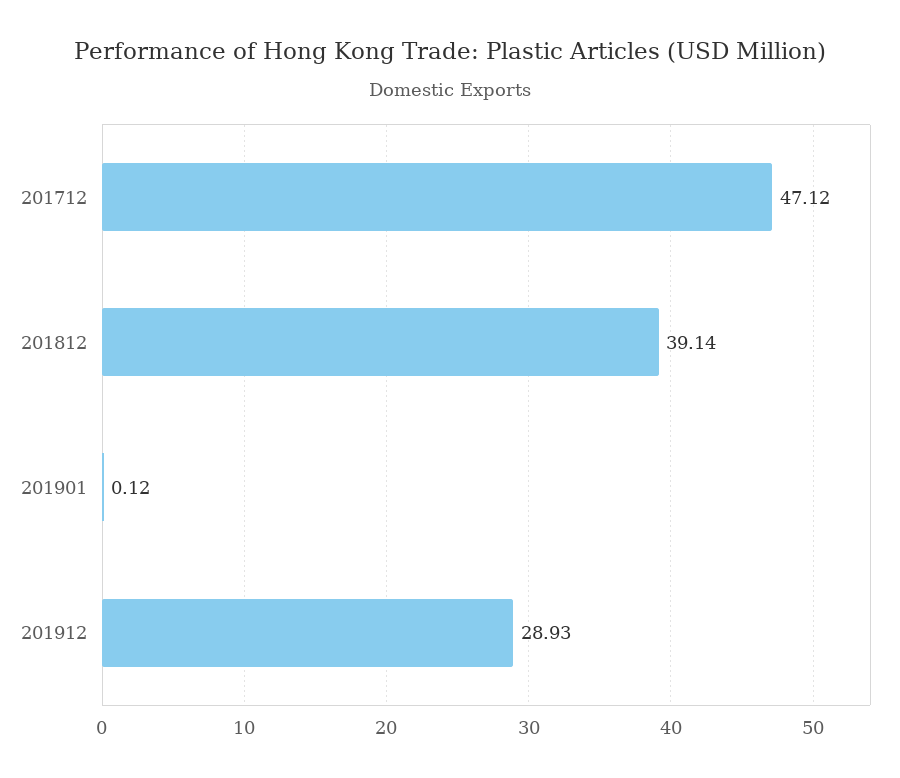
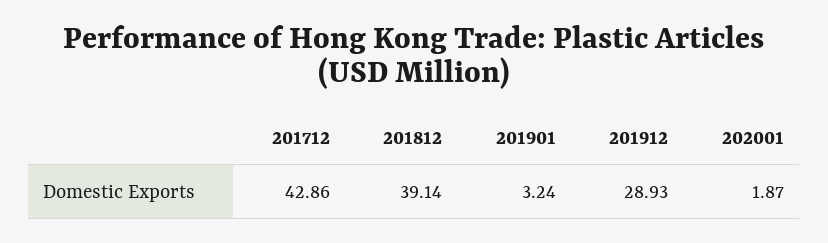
201712: 47.12 -> 42.86
201901: 0.12 -> 3.24
202001: none -> 1.87

